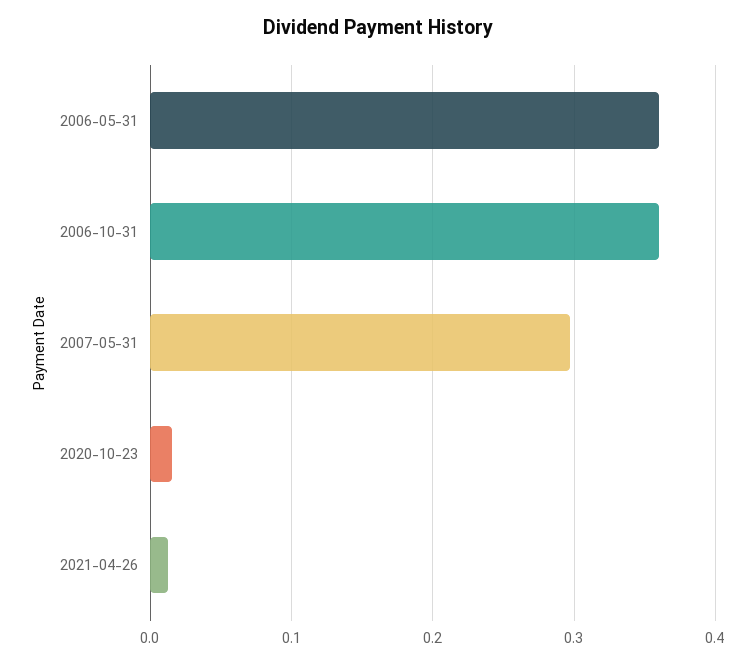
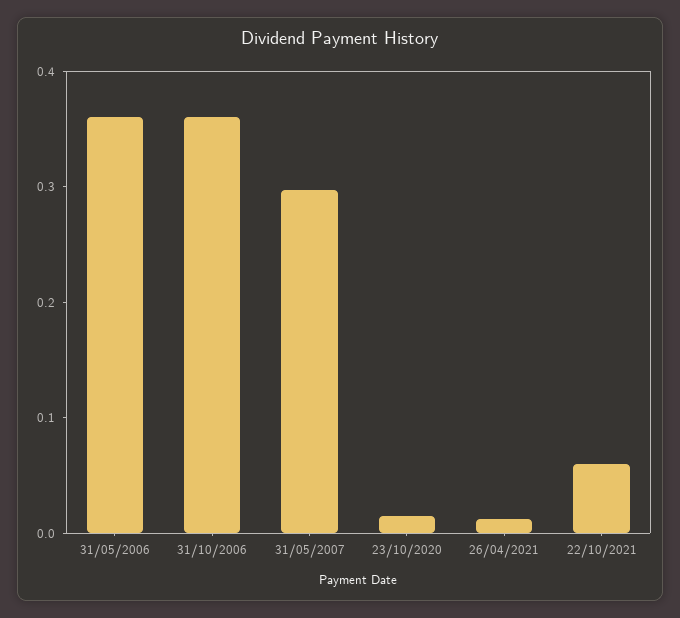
22/10/2021: none -> 0.06

